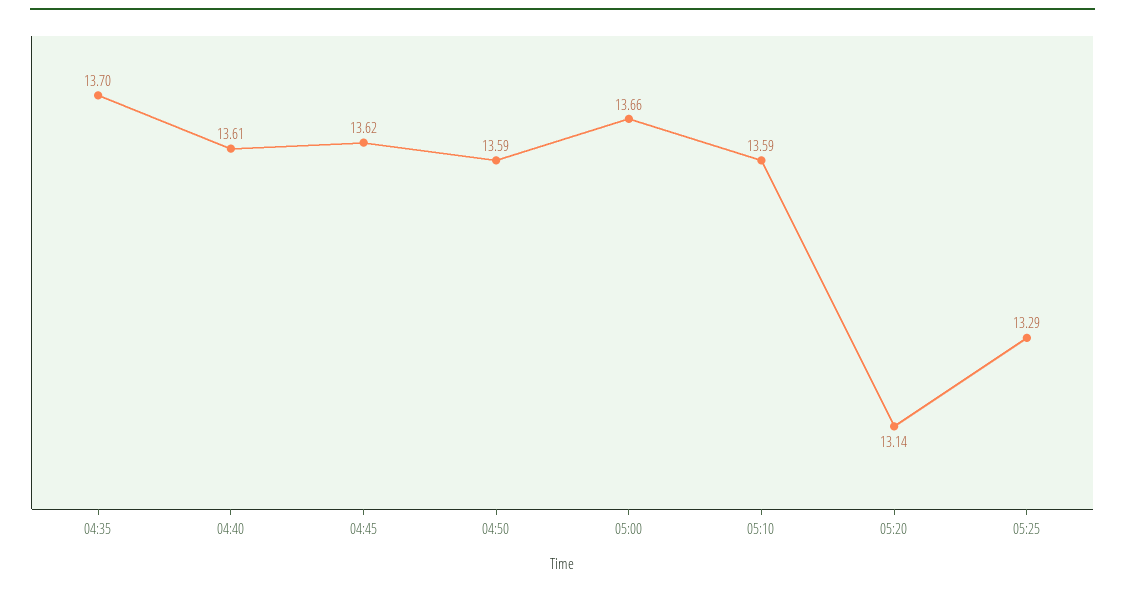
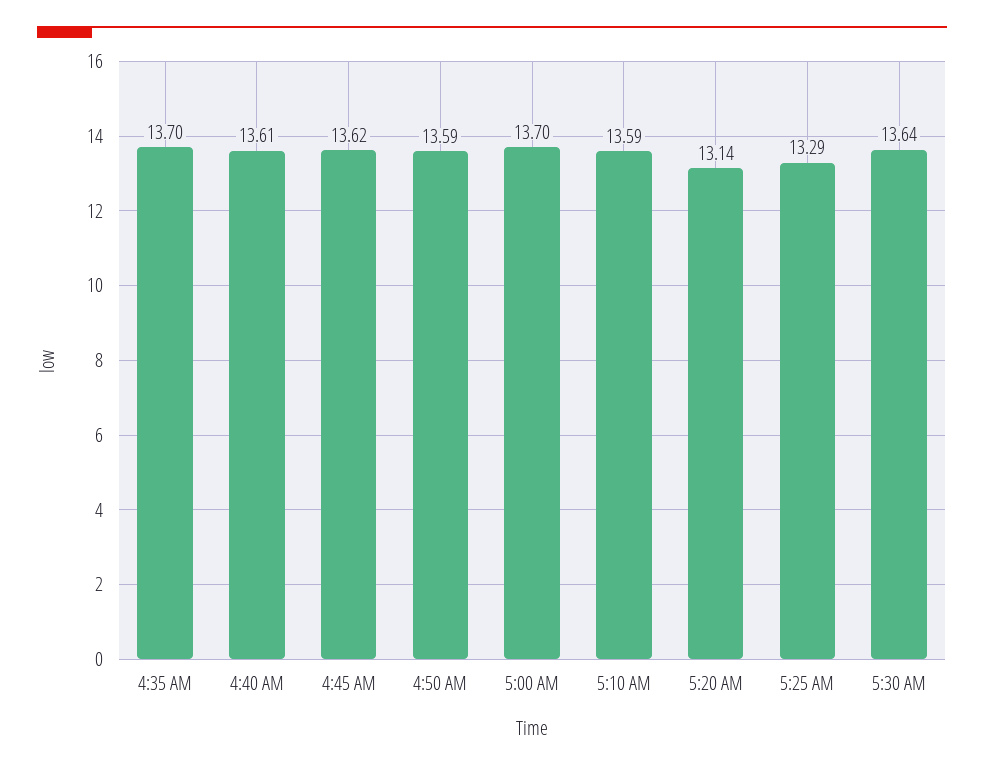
05:00: 13.66 -> 13.7
5:30 AM: none -> 13.64

